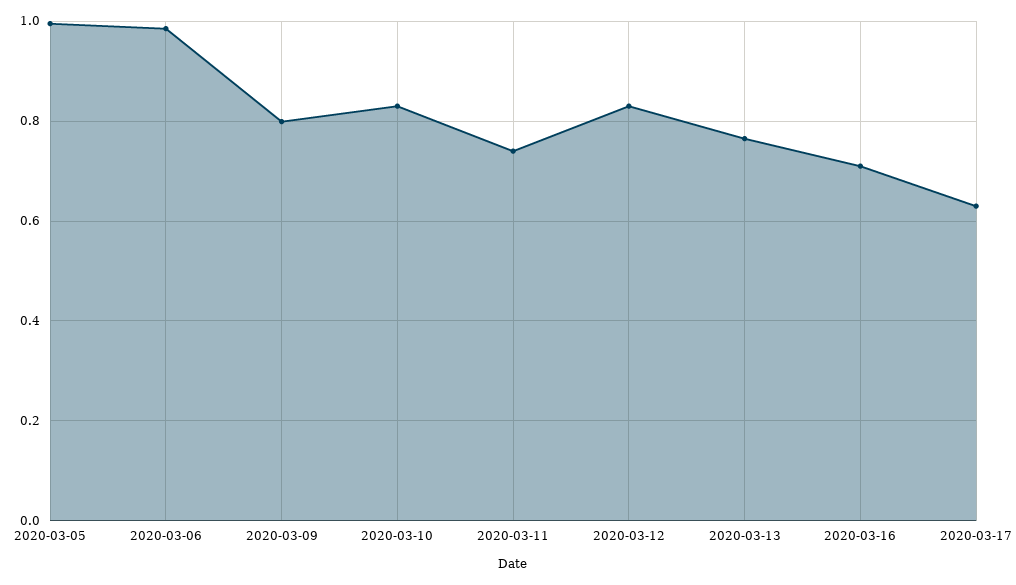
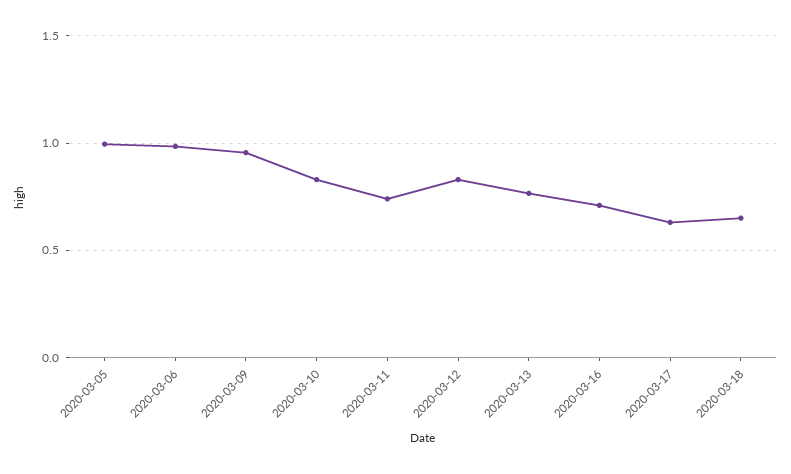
2020-03-09: 0.8 -> 0.95
2020-03-18: none -> 0.65

